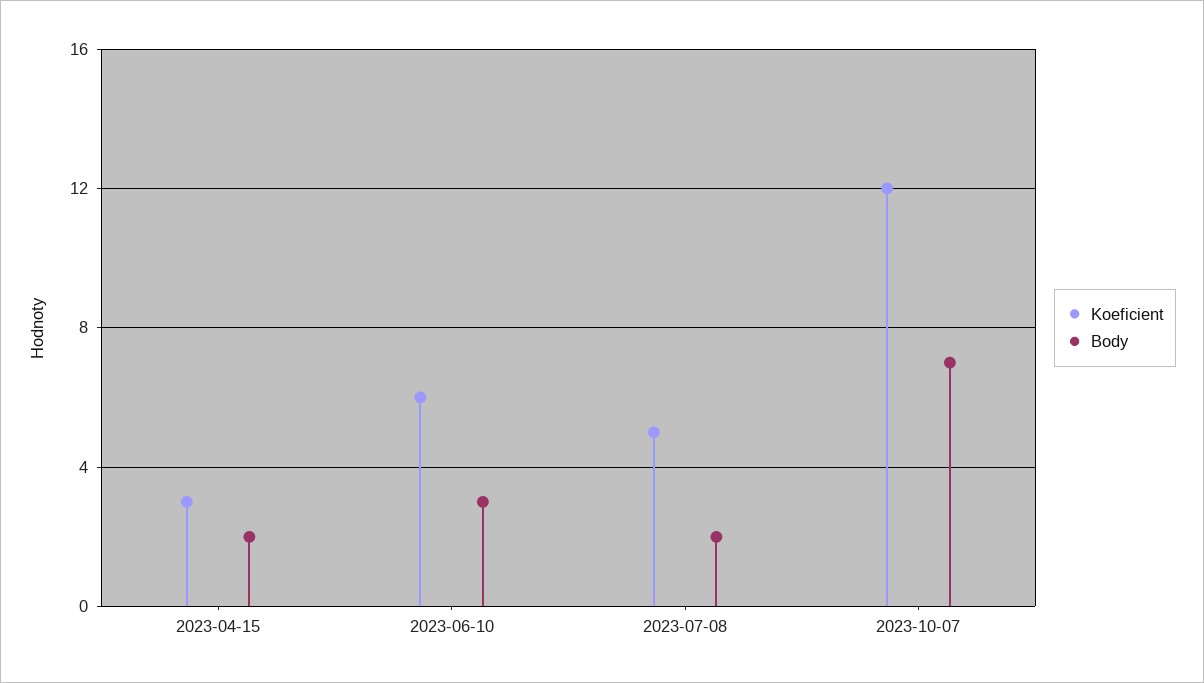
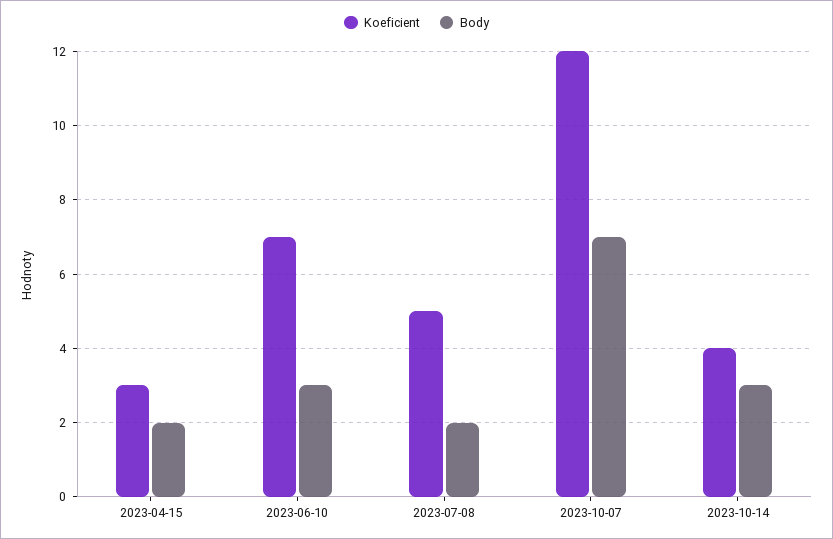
Koeficient, 2023-06-10: 6 -> 7
Koeficient, 2023-10-14: none -> 4
Body, 2023-10-14: none -> 3

